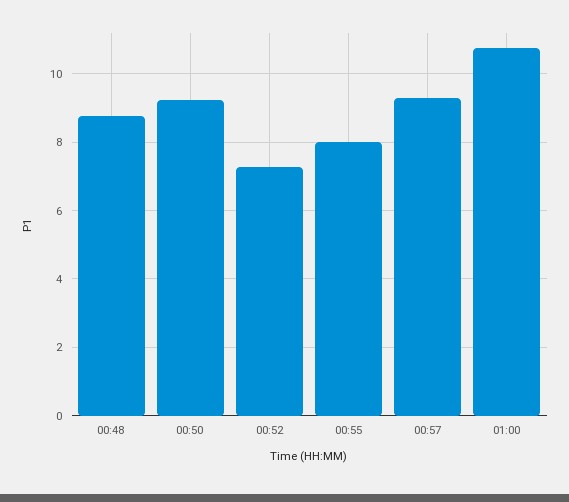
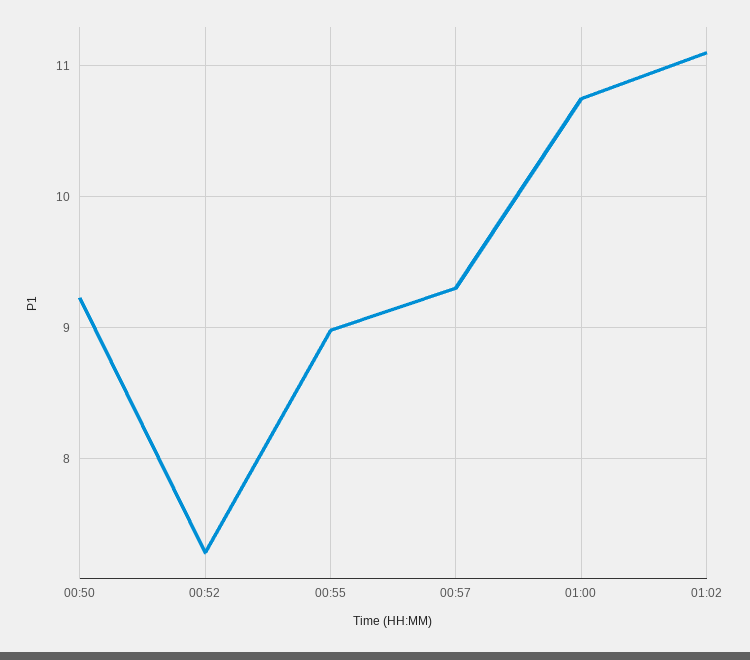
00:48: 8.8 -> none
00:55: 8 -> 9
01:02: none -> 11.1

